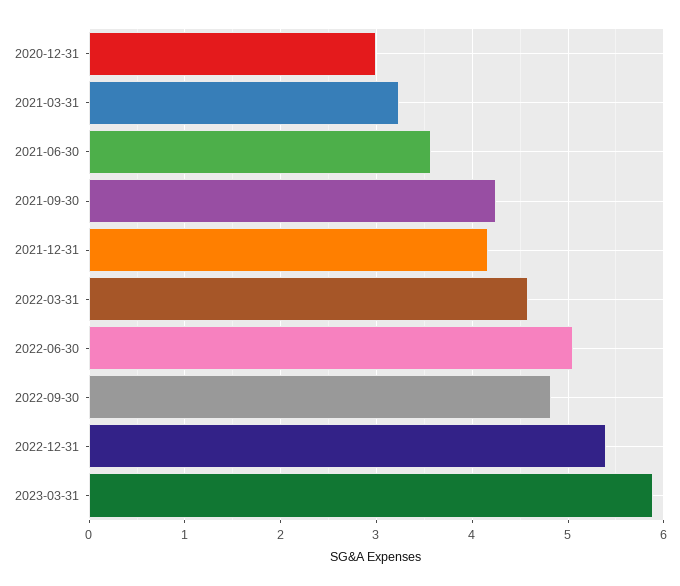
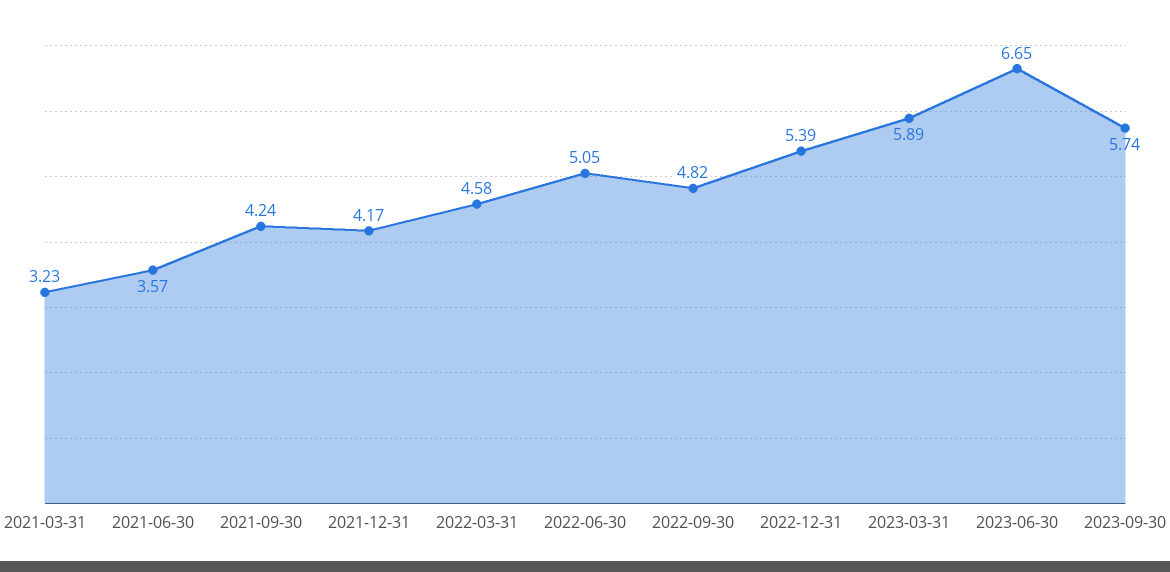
2020-12-31: 3 -> none
2023-06-30: none -> 6.65
2023-09-30: none -> 5.74

